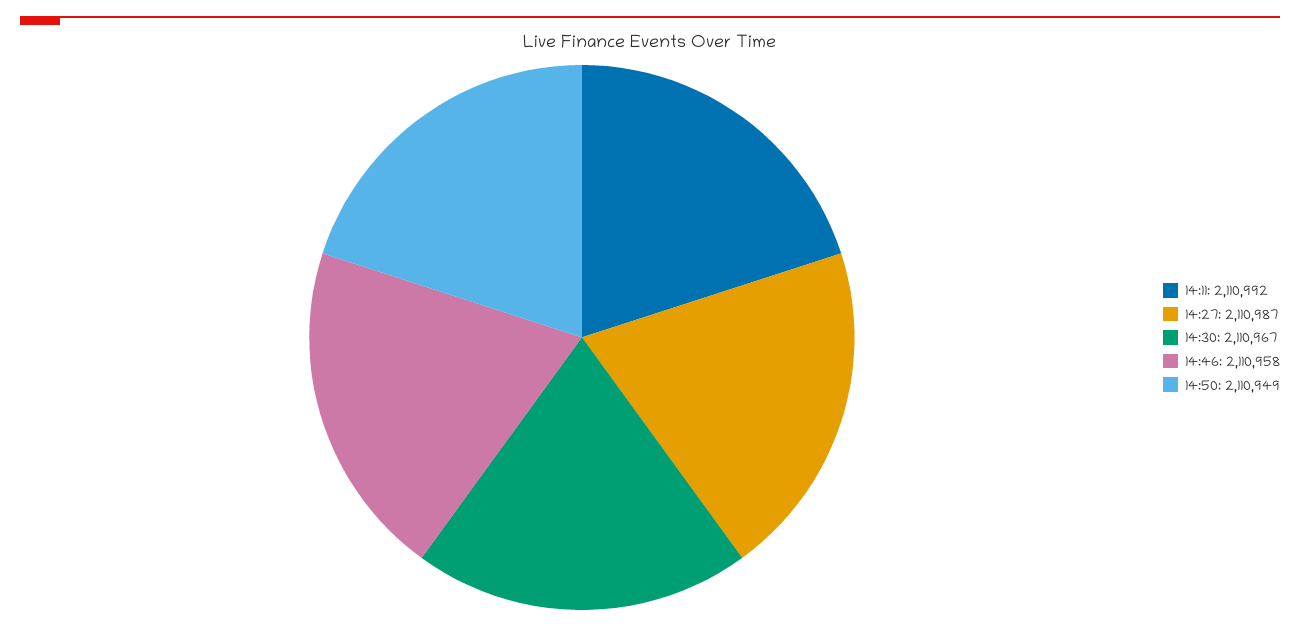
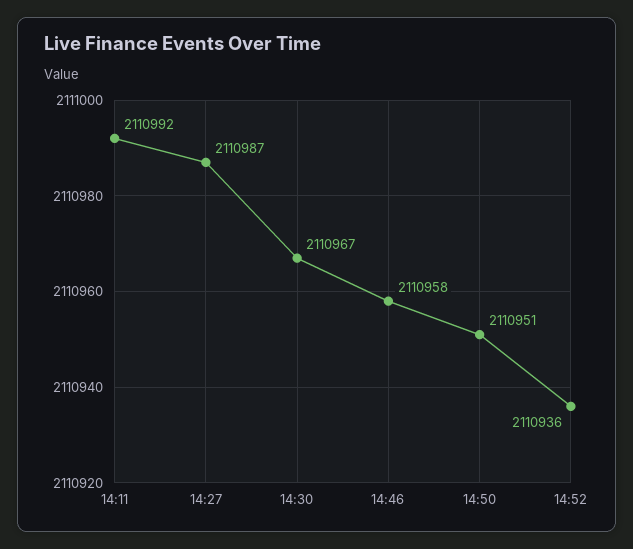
14:50: 2110949 -> 2110951
14:52: none -> 2110936

